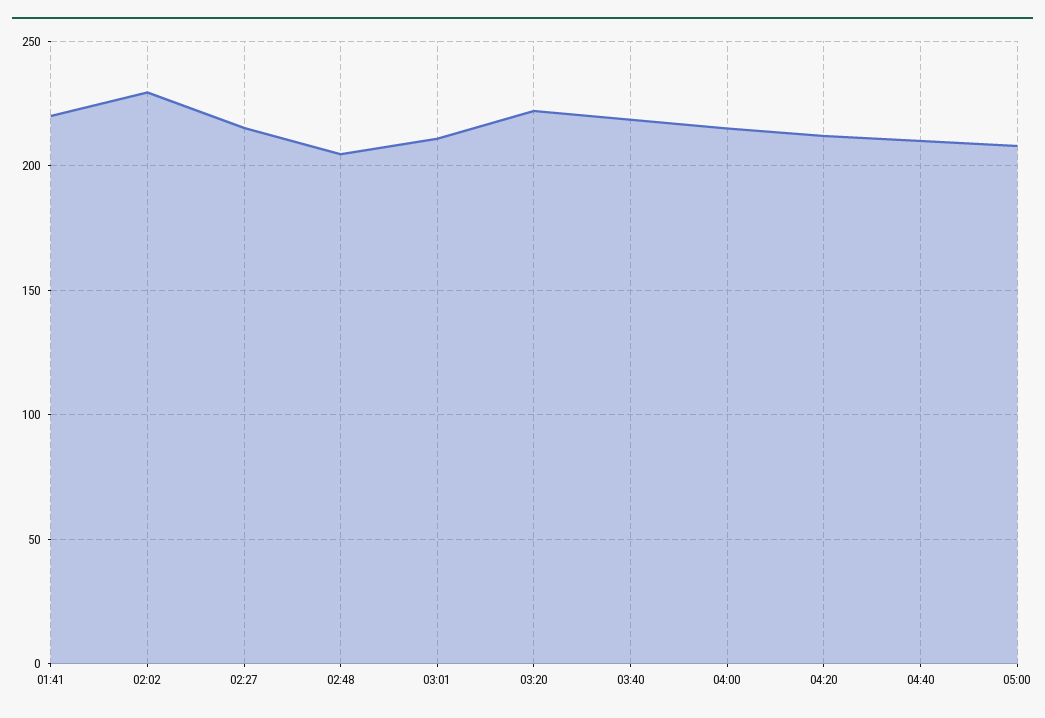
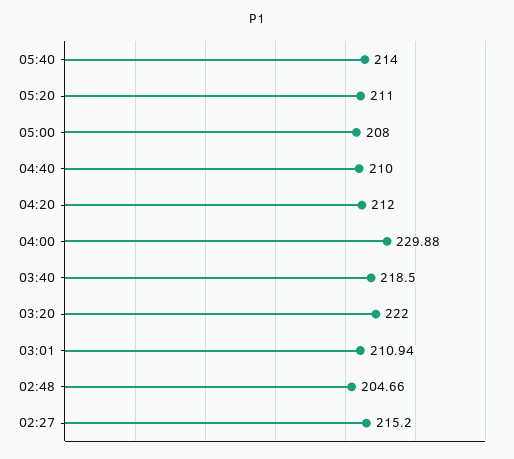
01:41: 220 -> none
02:02: 230 -> none
04:00: 215 -> 229.88
05:40: none -> 214
05:20: none -> 211

